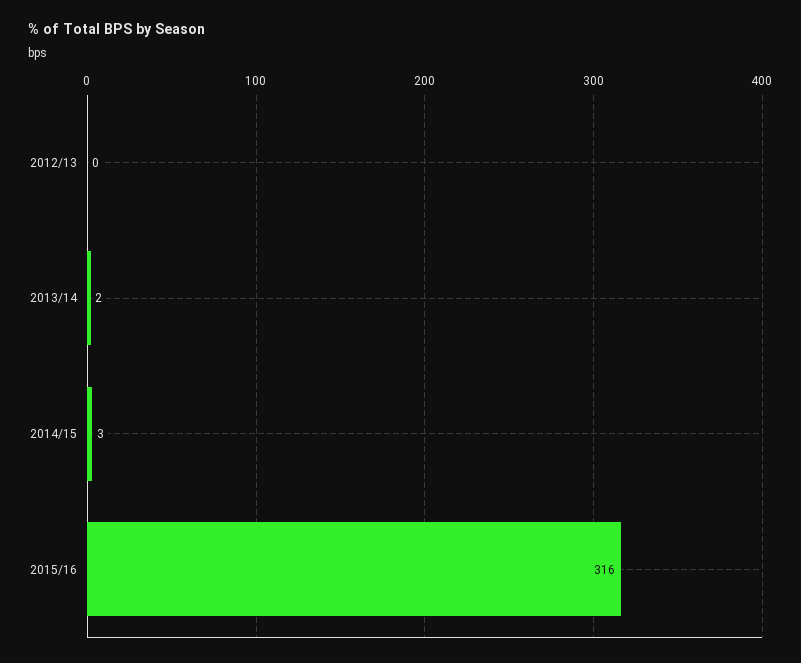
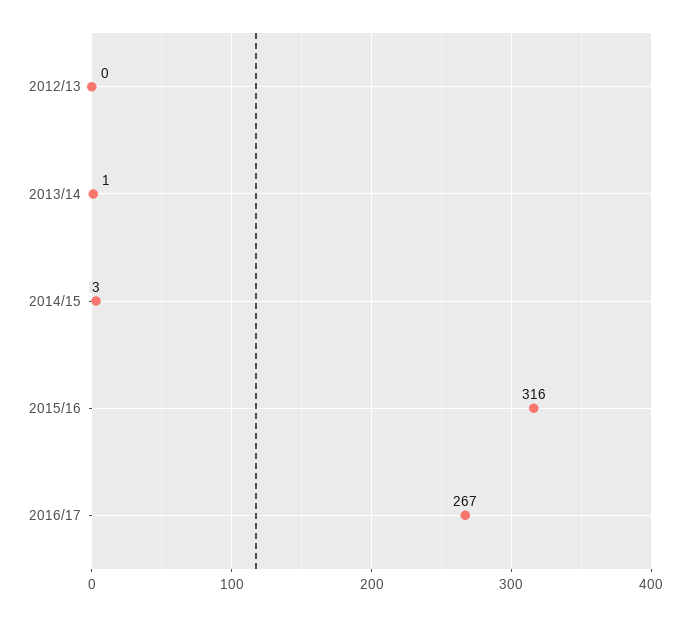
2013/14: 2 -> 1
2016/17: none -> 267

